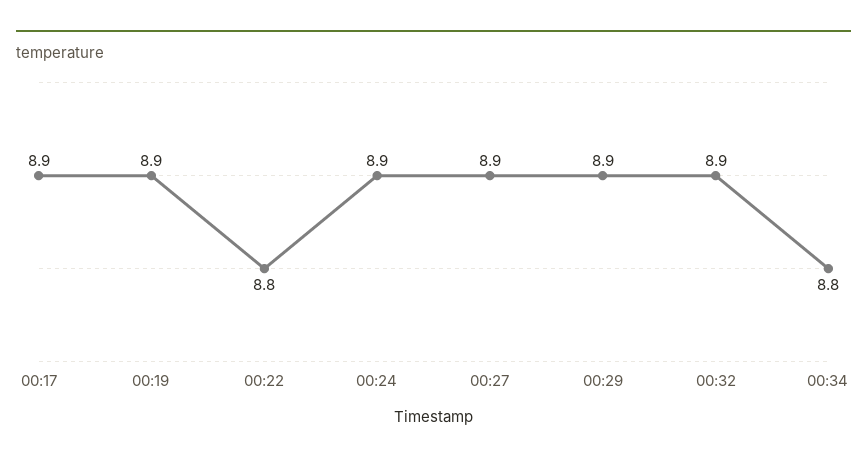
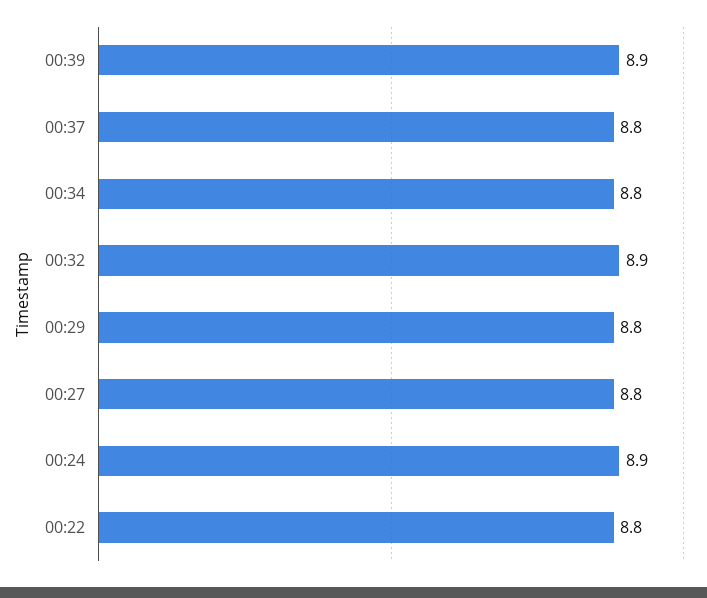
00:17: 8.9 -> none
00:19: 8.9 -> none
00:27: 8.9 -> 8.8
00:29: 8.9 -> 8.8
00:39: none -> 8.9
00:37: none -> 8.8

